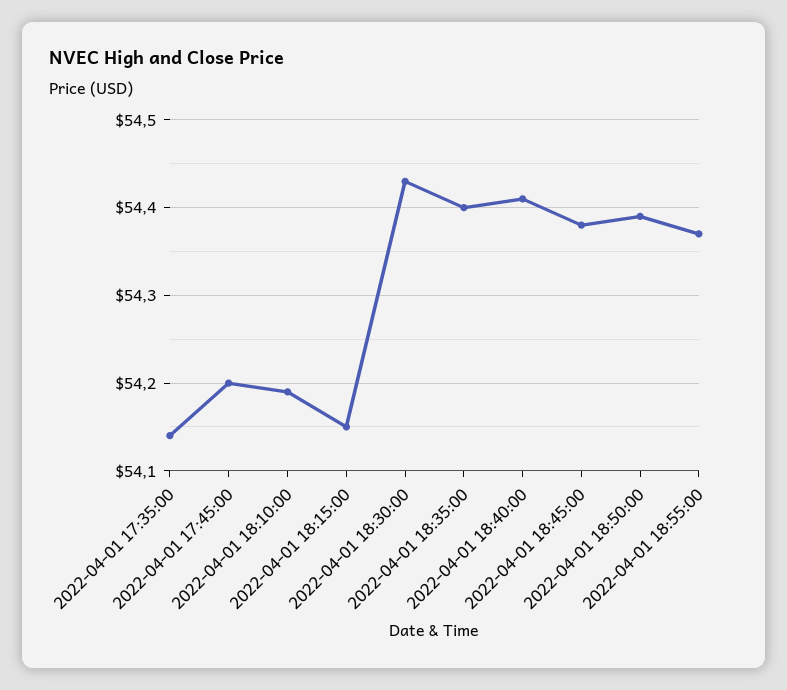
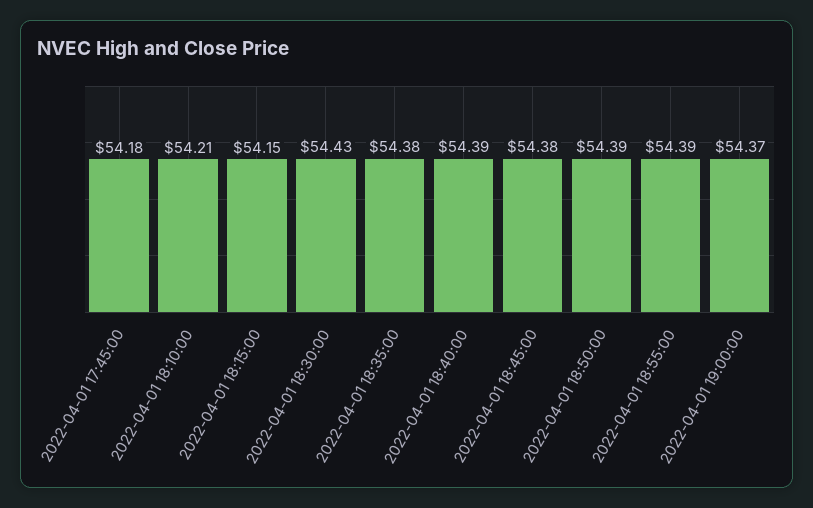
2022-04-01 17:35:00: 54.14 -> none
2022-04-01 17:45:00: 54.2 -> 54.18
2022-04-01 18:10:00: 54.19 -> 54.21
2022-04-01 18:35:00: 54.4 -> 54.38
2022-04-01 18:40:00: 54.41 -> 54.39
2022-04-01 18:55:00: 54.37 -> 54.39
2022-04-01 19:00:00: none -> 54.37

